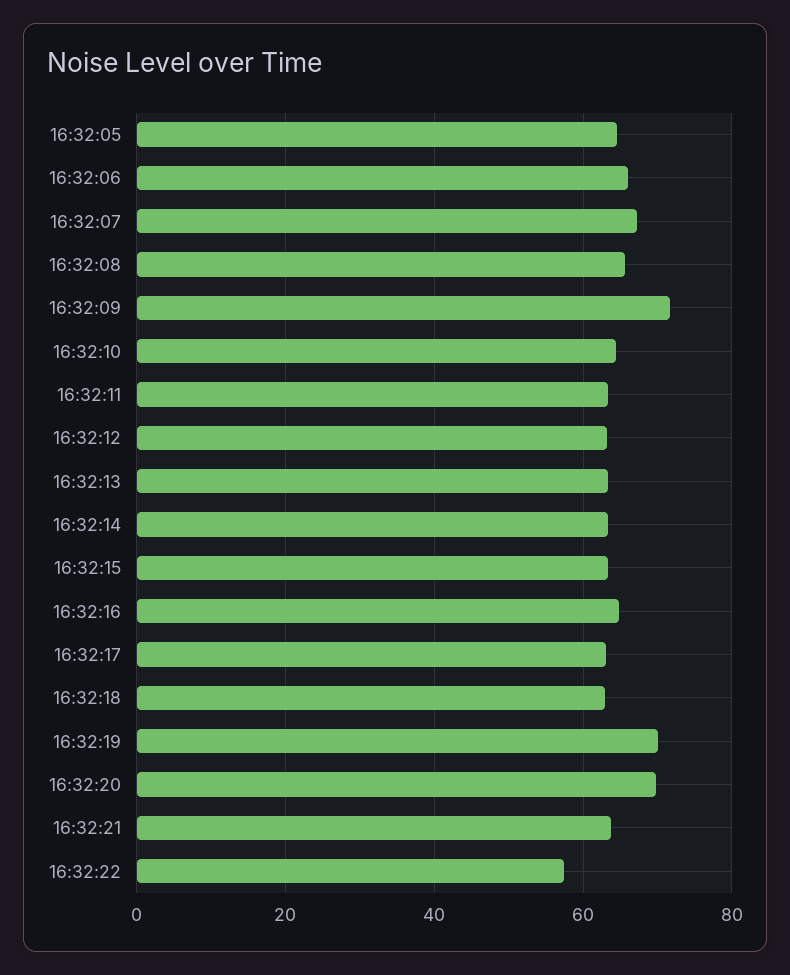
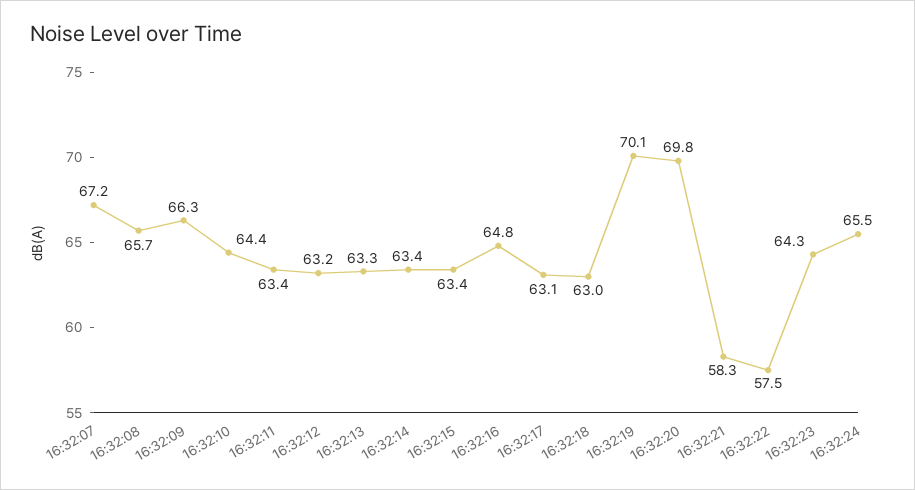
16:32:05: 64 -> none
16:32:06: 66 -> none
16:32:09: 72 -> 66.3
16:32:21: 64 -> 58.3
16:32:23: none -> 64.3
16:32:24: none -> 65.5

